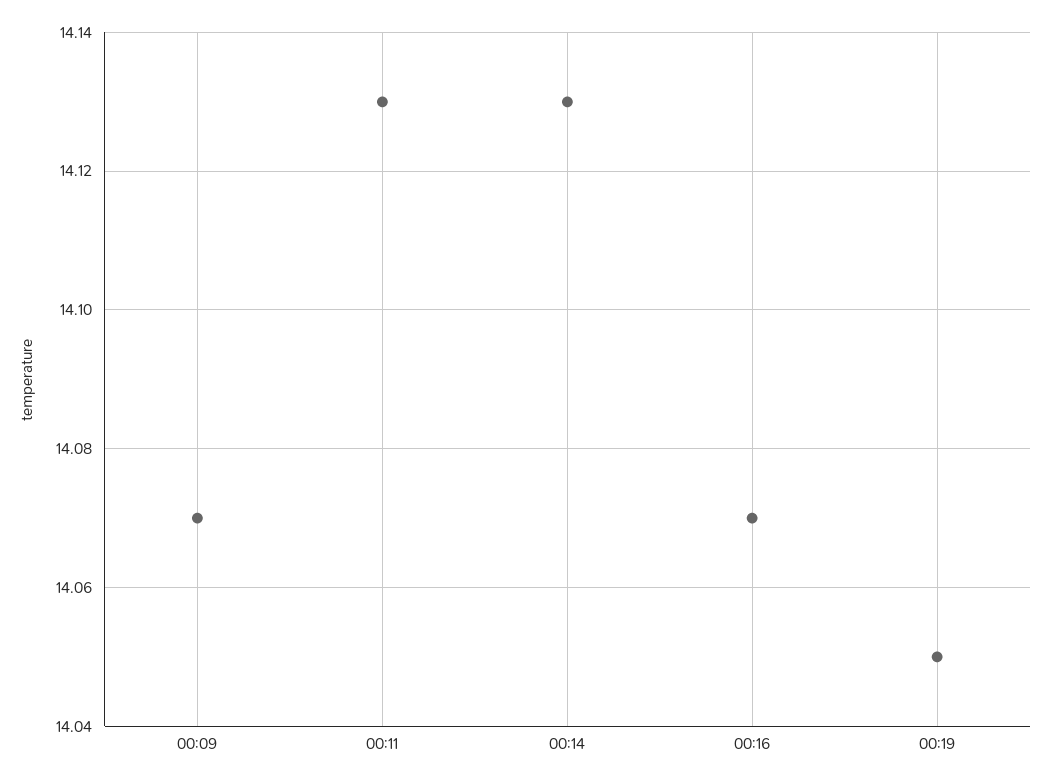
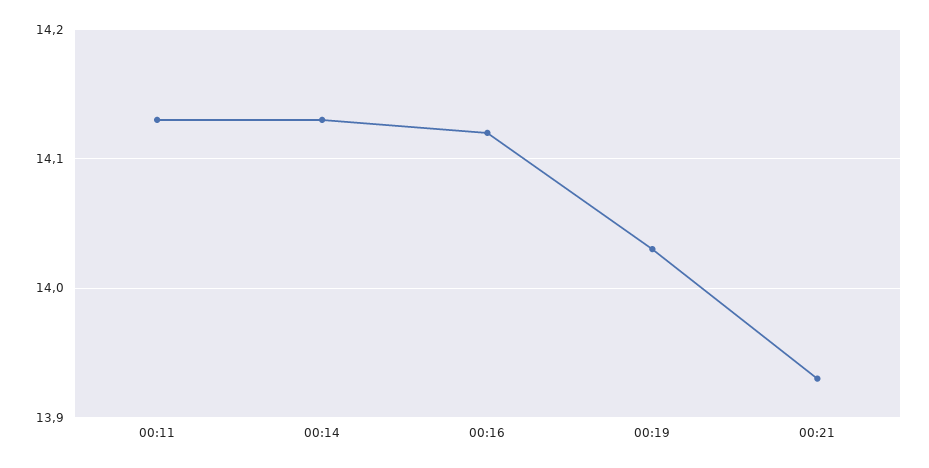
00:09: 14.07 -> none
00:16: 14.07 -> 14.12
00:19: 14.05 -> 14.03
00:21: none -> 13.93

